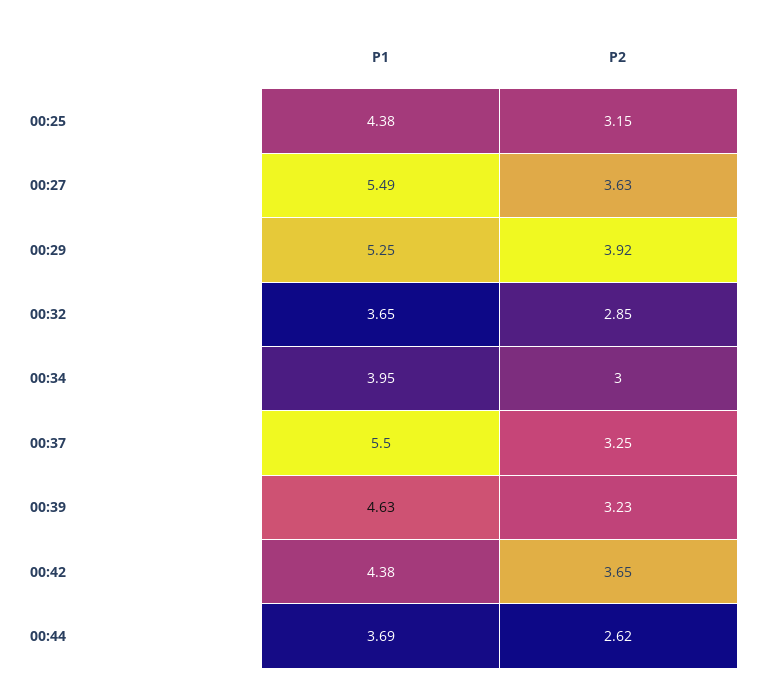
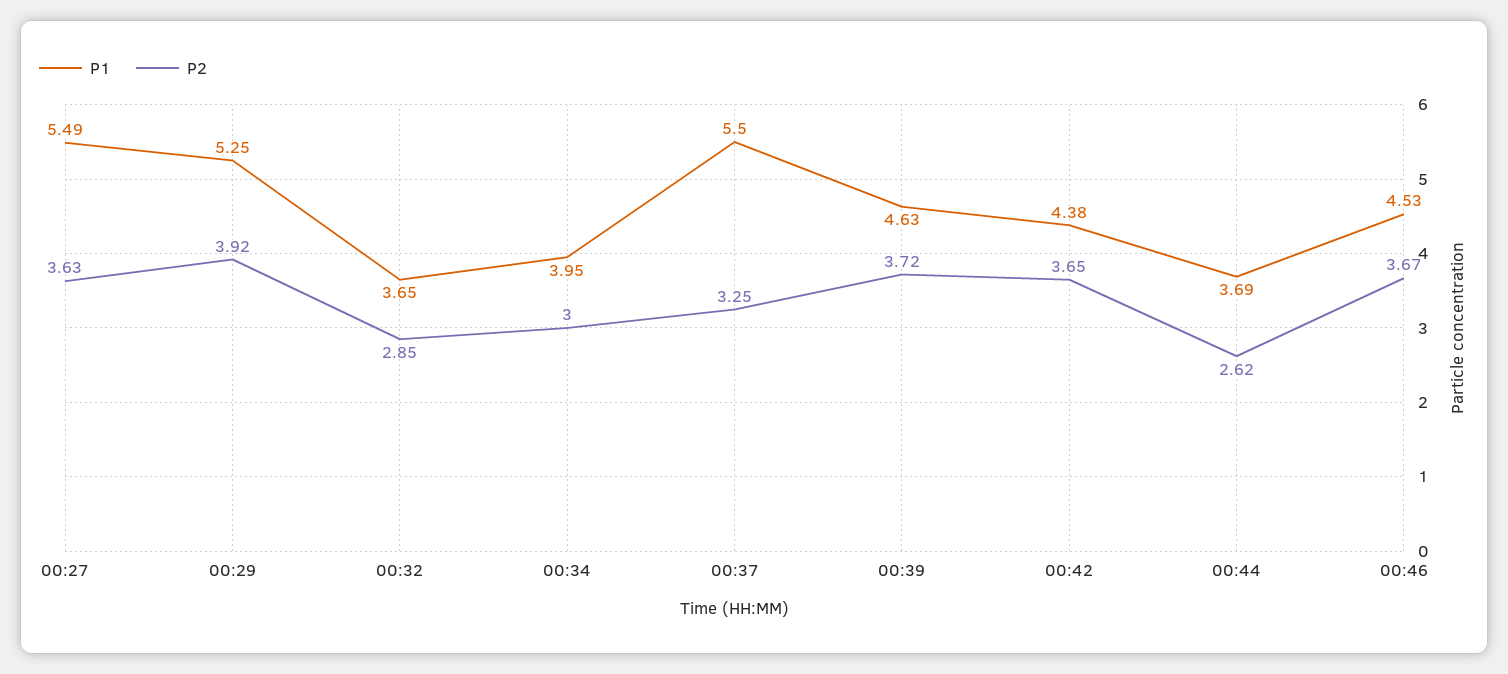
P1, 00:25: 4.38 -> none
P2, 00:25: 3.15 -> none
P2, 00:39: 3.23 -> 3.72
P1, 00:46: none -> 4.53
P2, 00:46: none -> 3.67

